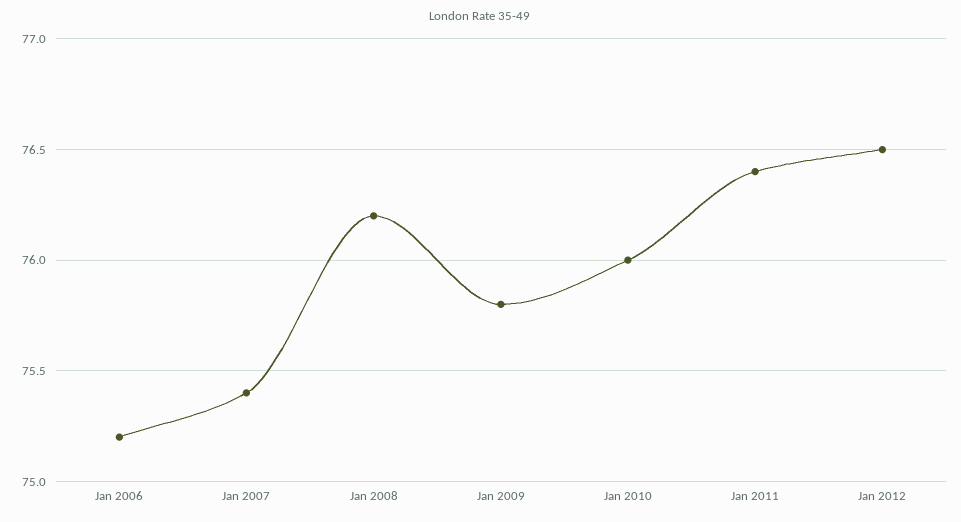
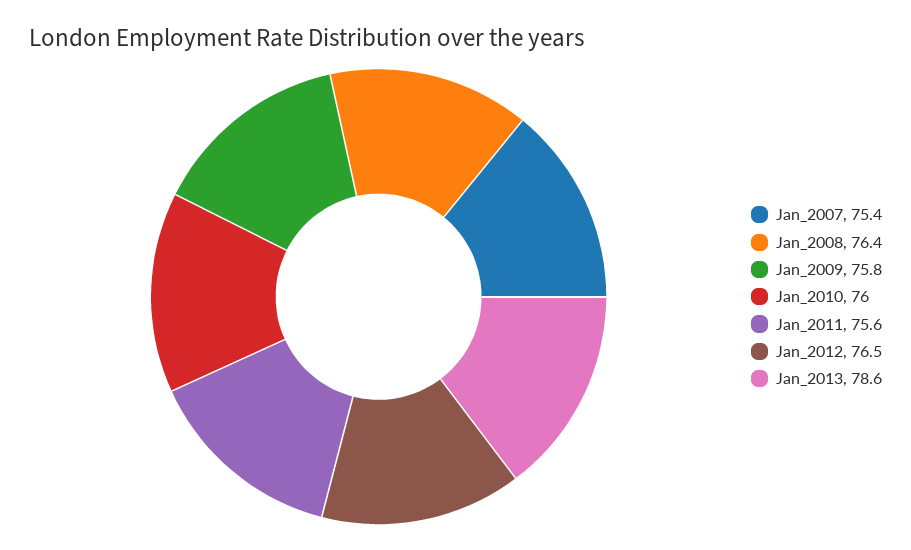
Jan 2006: 75.2 -> none
Jan 2008: 76.2 -> 76.4
Jan 2011: 76.4 -> 75.6
Jan_2013: none -> 78.6

